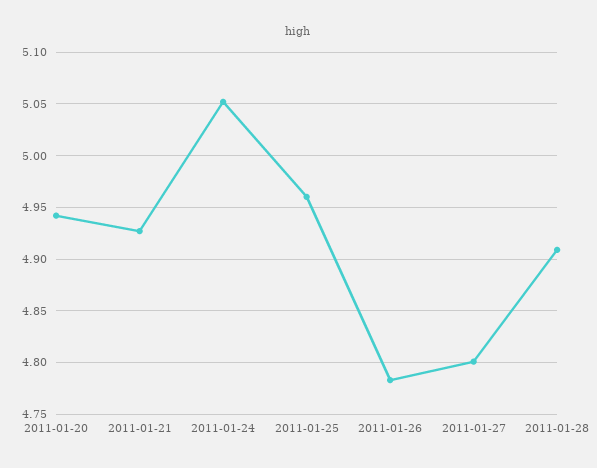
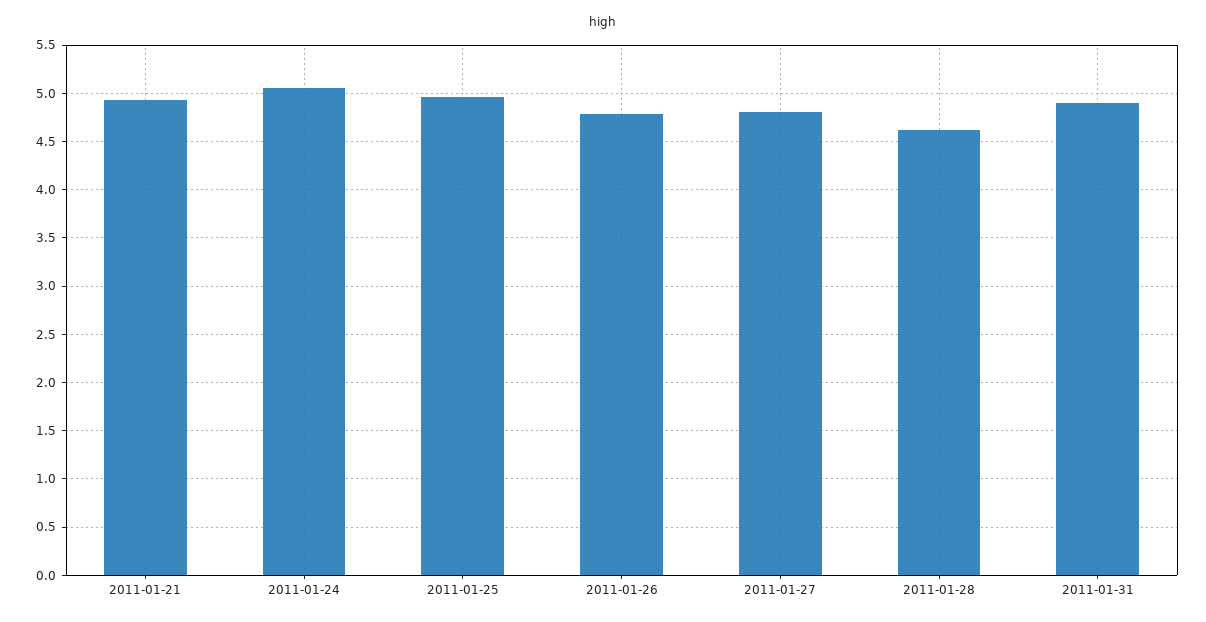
2011-01-20: 4.94 -> none
2011-01-28: 4.91 -> 4.6
2011-01-31: none -> 4.9

